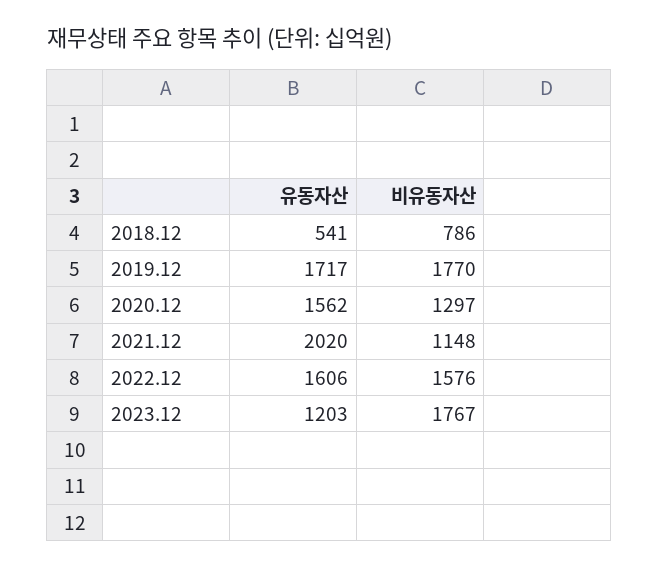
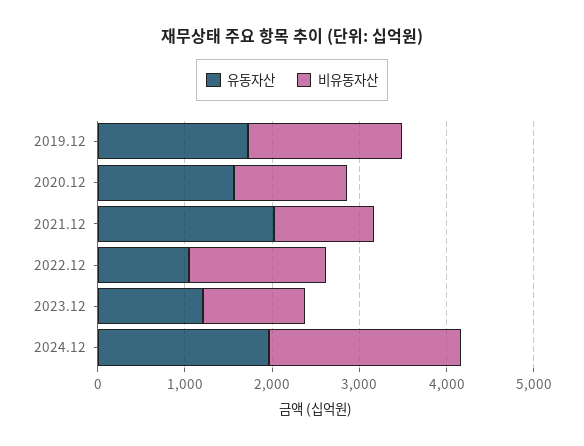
유동자산, 2018.12: 541 -> none
비유동자산, 2018.12: 786 -> none
유동자산, 2022.12: 1606 -> 1000
비유동자산, 2023.12: 1767 -> 1200
유동자산, 2024.12: none -> 2000
비유동자산, 2024.12: none -> 2200

